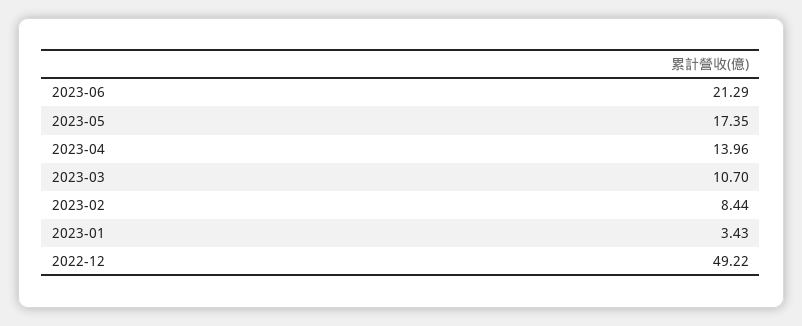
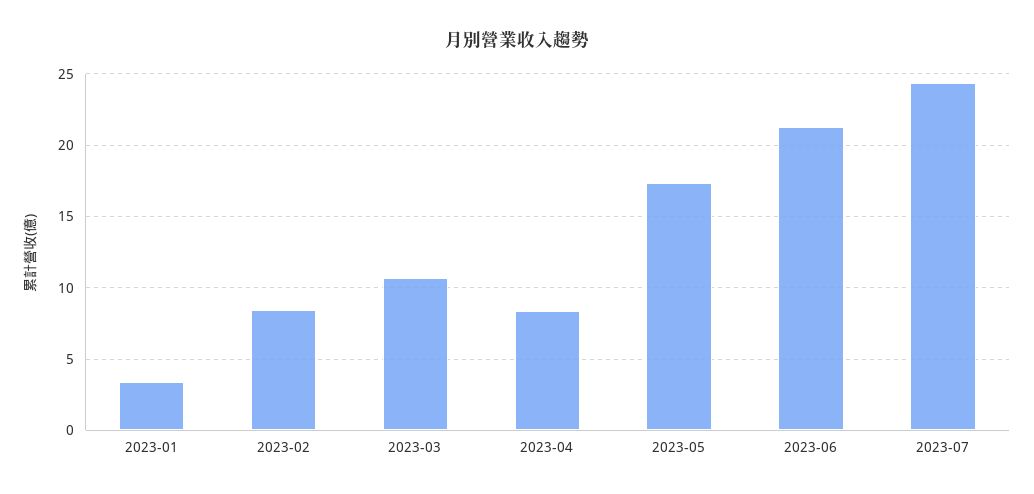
2023-04: 13.96 -> 8.5
2022-12: 49.22 -> none
2023-07: none -> 24.5

